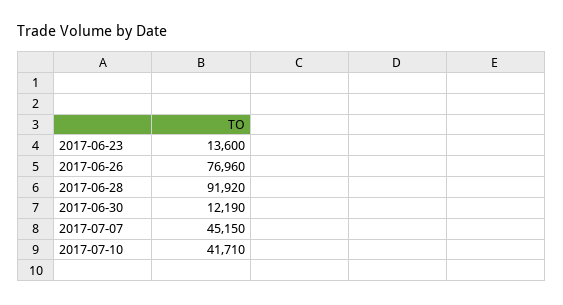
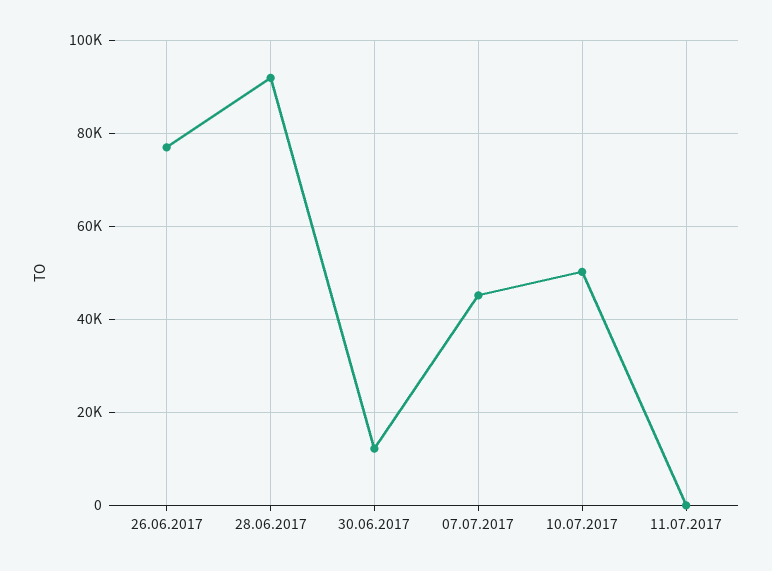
2017-06-23: 13600 -> none
2017-07-10: 41710 -> 50000
11.07.2017: none -> 0

